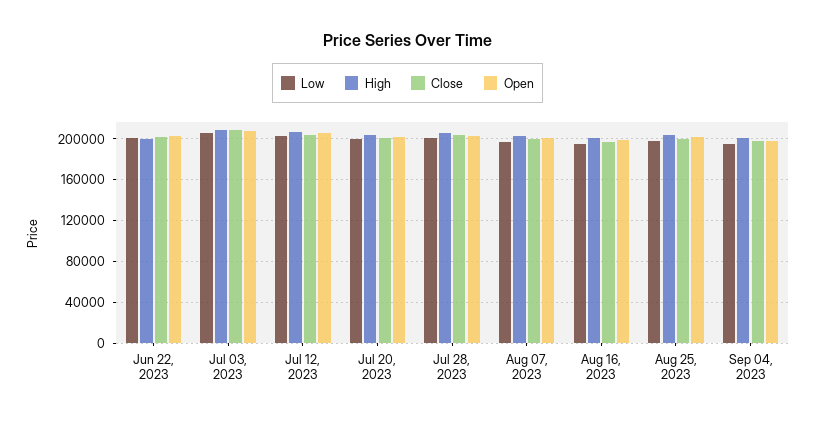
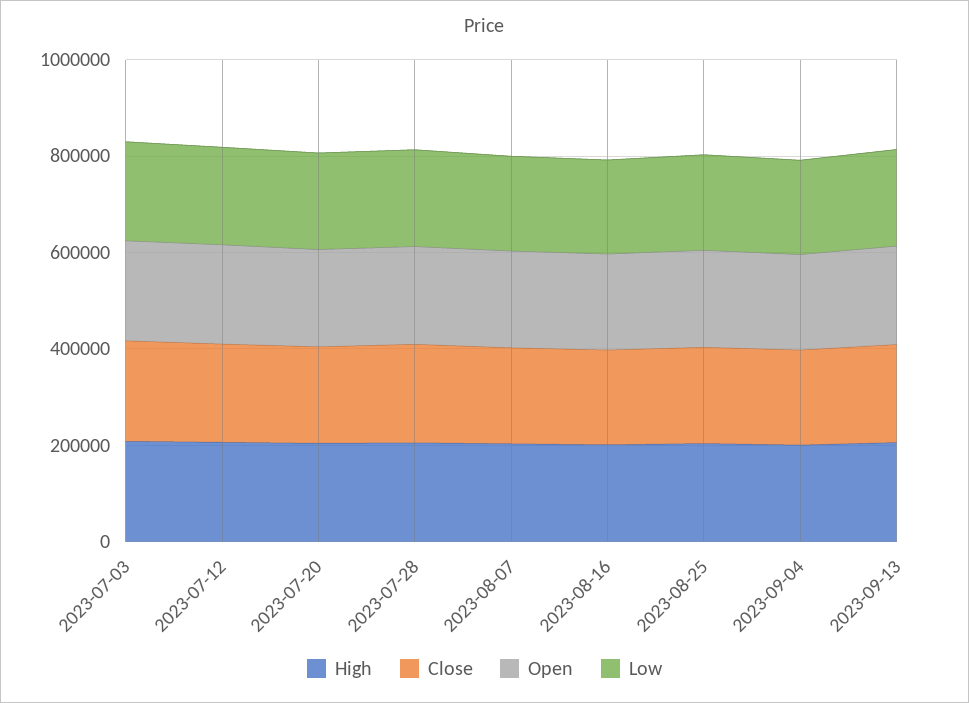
Low, Jun 22, 2023: 200000 -> none
High, Jun 22, 2023: 200000 -> none
Close, Jun 22, 2023: 200000 -> none
Open, Jun 22, 2023: 200000 -> none
High, 2023-09-13: none -> 200000
Close, 2023-09-13: none -> 200000
Open, 2023-09-13: none -> 200000
Low, 2023-09-13: none -> 200000

